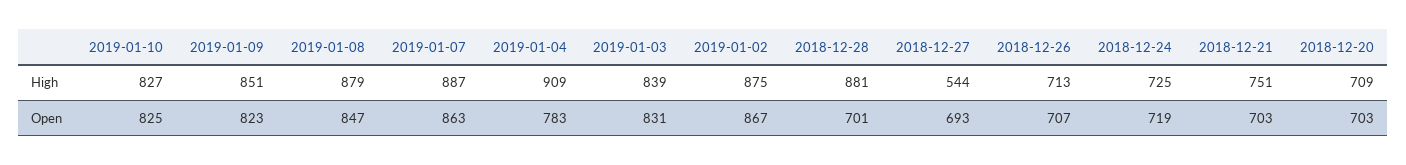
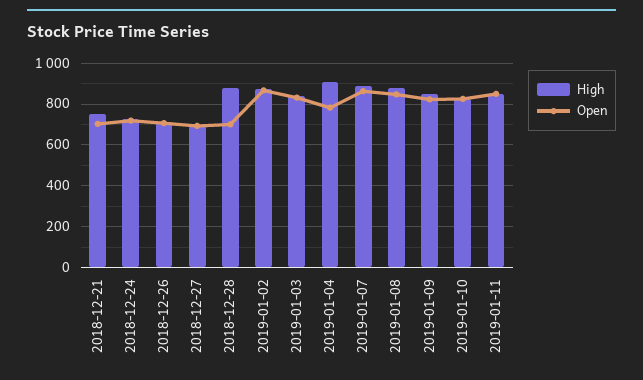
High, 2018-12-27: 544 -> 700
High, 2018-12-20: 709 -> none
Open, 2018-12-20: 703 -> none
High, 2019-01-11: none -> 850
Open, 2019-01-11: none -> 850

